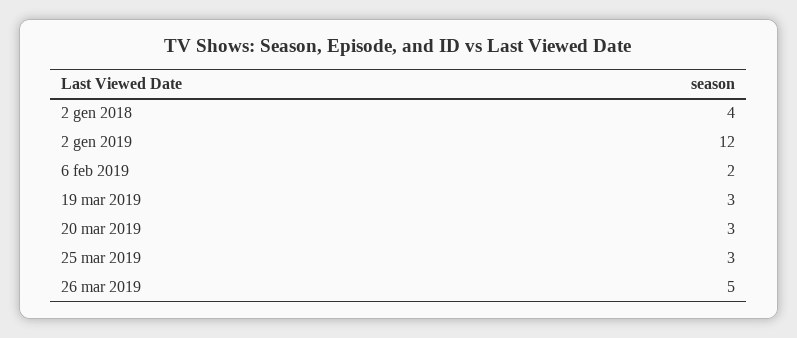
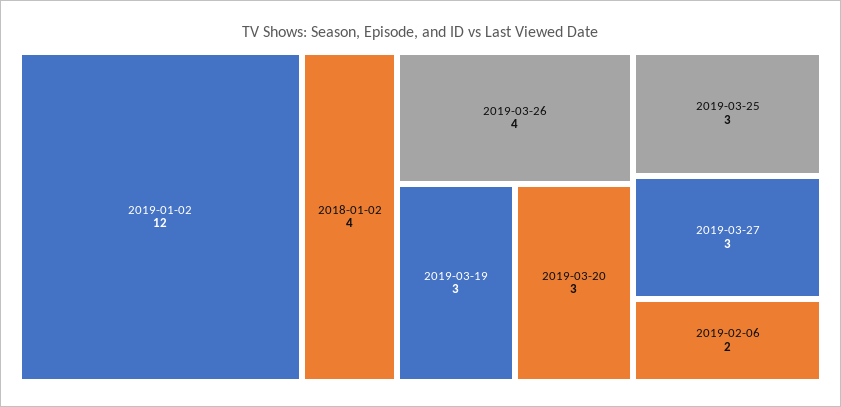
26 mar 2019: 5 -> 4
2019-03-27: none -> 3

